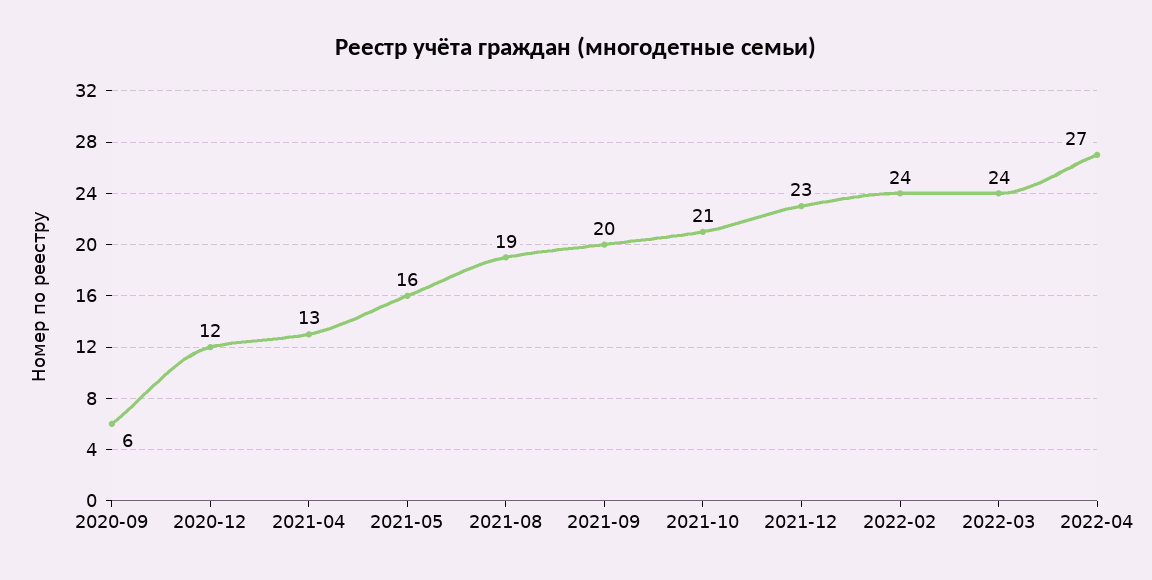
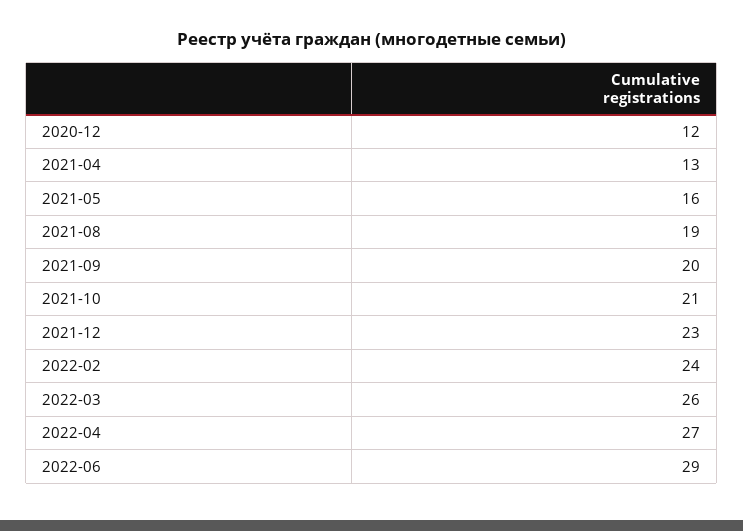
2020-09: 6 -> none
2022-03: 24 -> 26
2022-06: none -> 29

